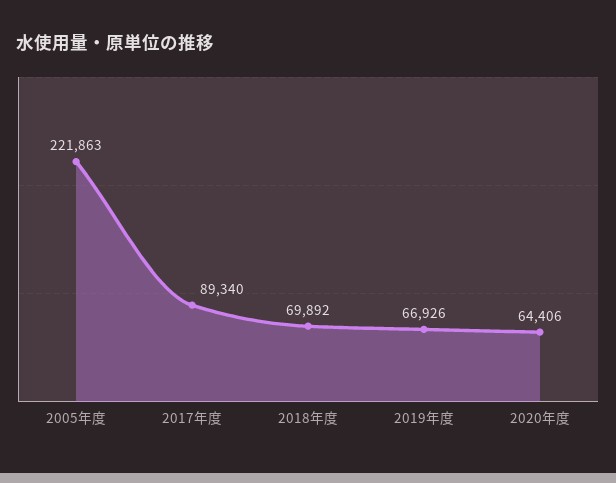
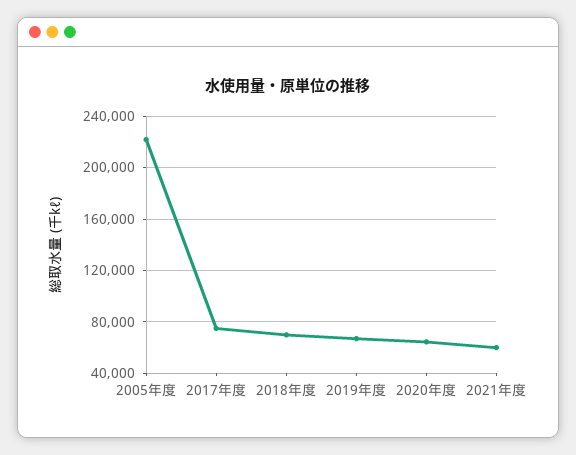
2017年度: 89340 -> 75000
2021年度: none -> 60000

